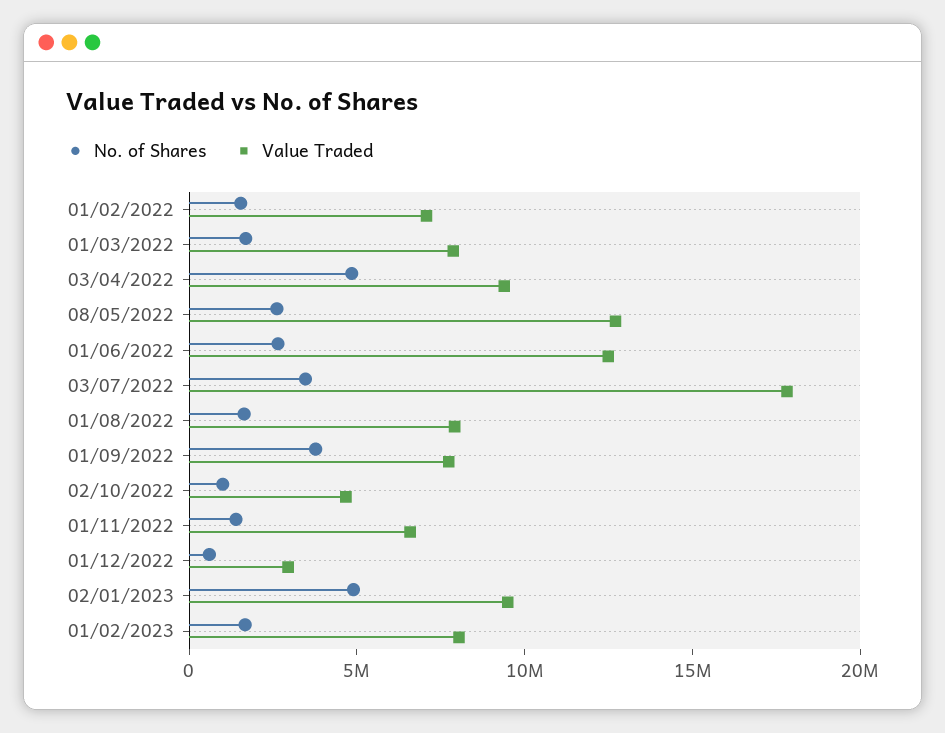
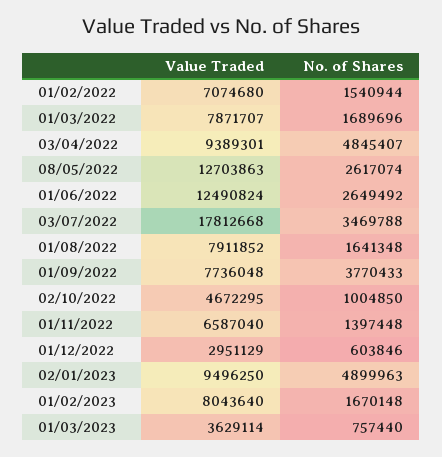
Value Traded, 01/03/2023: none -> 3629114
No. of Shares, 01/03/2023: none -> 757440

